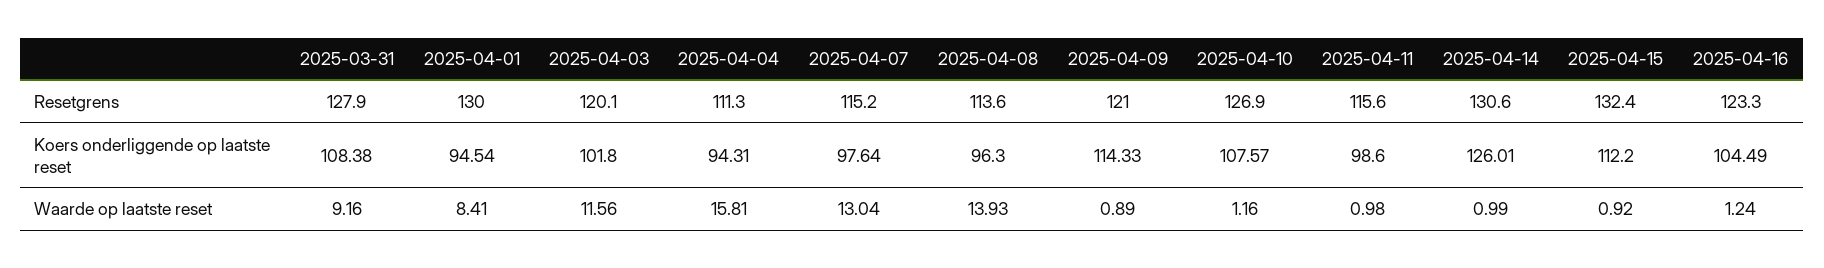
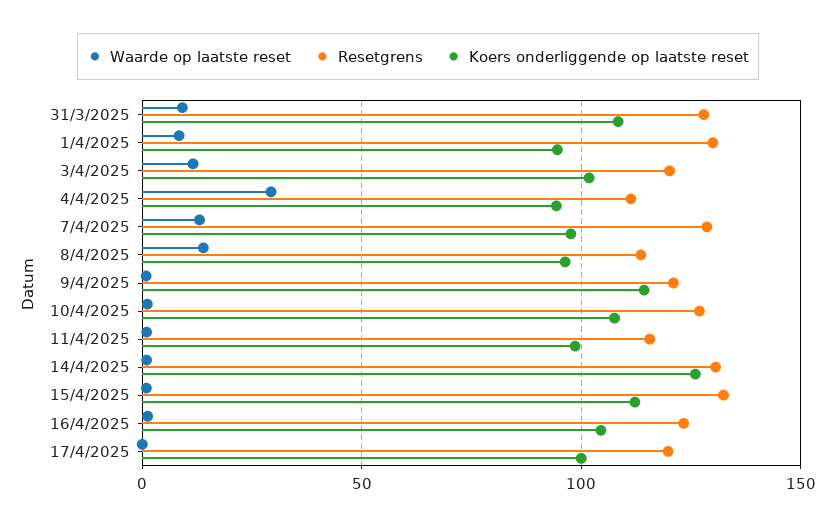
Resetgrens, 2025-04-07: 115.2 -> 130
Waarde op laatste reset, 2025-04-04: 15.81 -> 30
Waarde op laatste reset, 17/4/2025: none -> 0
Resetgrens, 17/4/2025: none -> 120
Koers onderliggende op laatste reset, 17/4/2025: none -> 100

